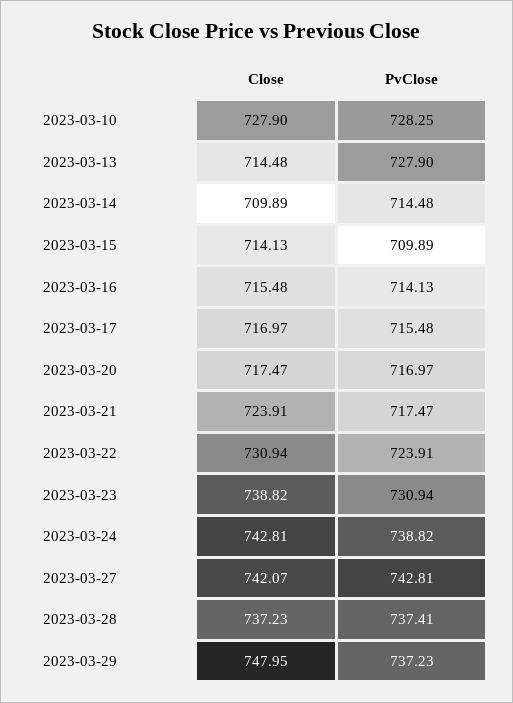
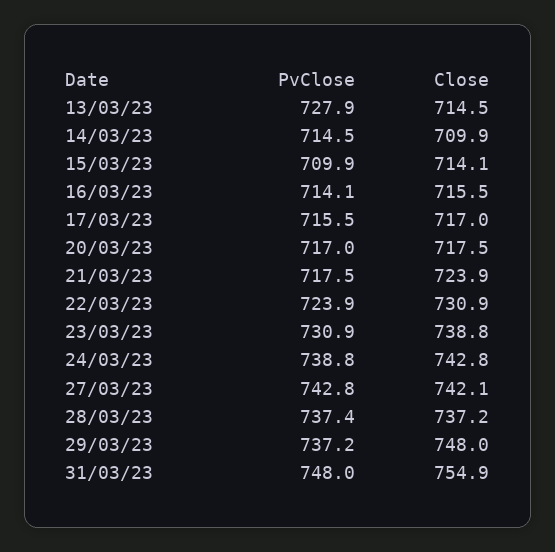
Close, 2023-03-10: 727.9 -> none
PvClose, 2023-03-10: 728.25 -> none
PvClose, 31/03/23: none -> 748
Close, 31/03/23: none -> 754.9

